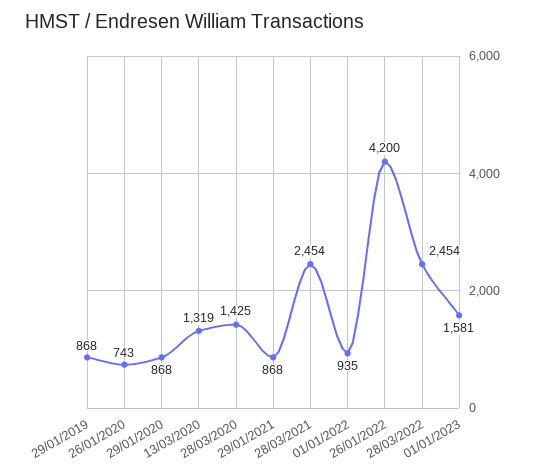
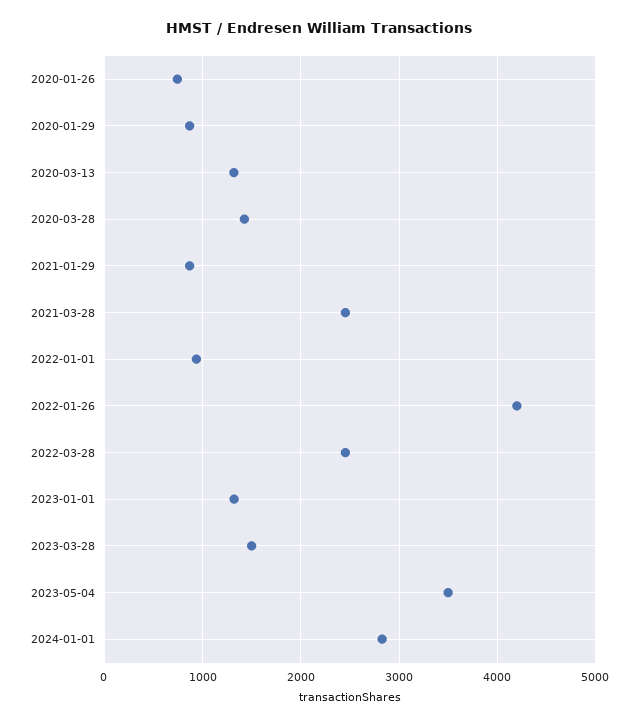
29/01/2019: 868 -> none
01/01/2023: 1581 -> 1300
2023-03-28: none -> 1500
2023-05-04: none -> 3500
2024-01-01: none -> 2800

